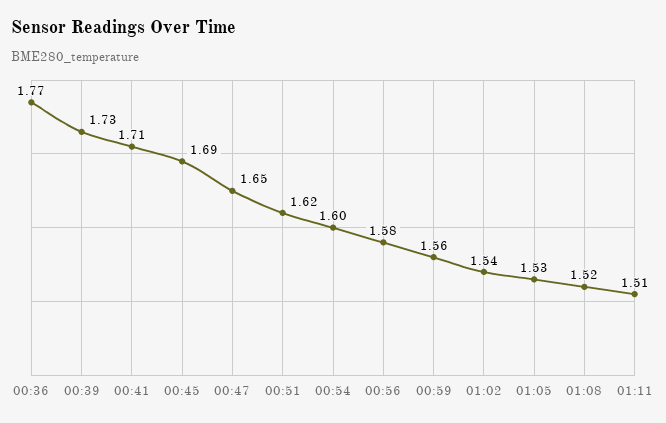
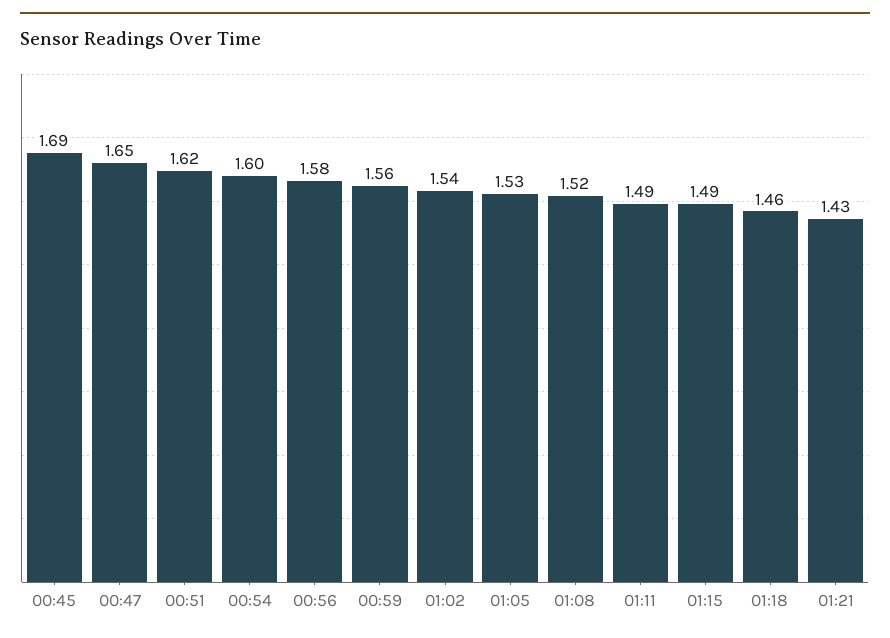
00:36: 1.77 -> none
00:39: 1.73 -> none
00:41: 1.71 -> none
01:11: 1.51 -> 1.49
01:15: none -> 1.49
01:18: none -> 1.46
01:21: none -> 1.43

